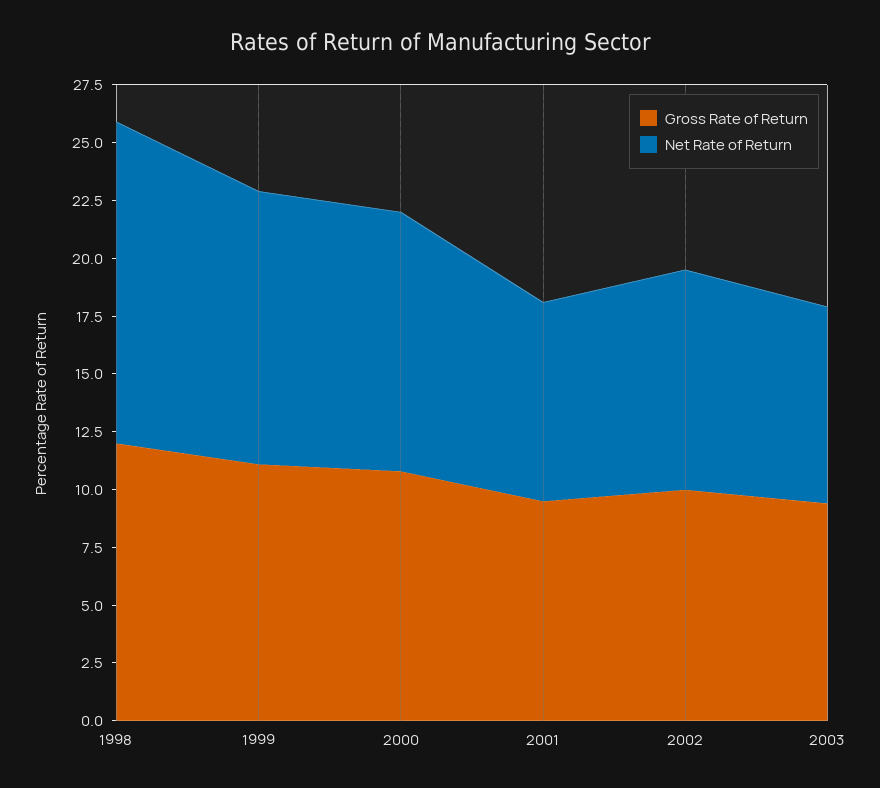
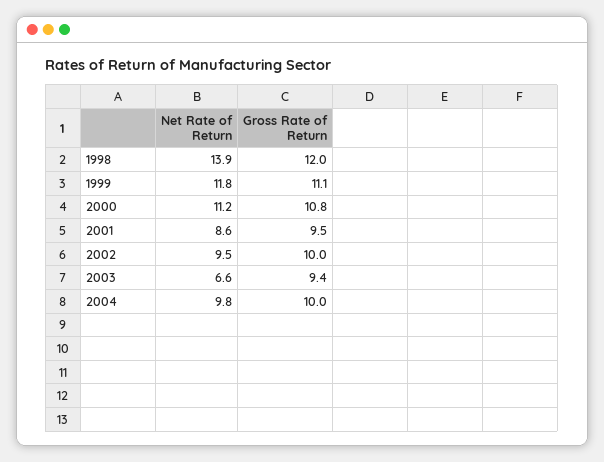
Net Rate of Return, 2003: 8.5 -> 6.6
Net Rate of Return, 2004: none -> 9.8
Gross Rate of Return, 2004: none -> 10

